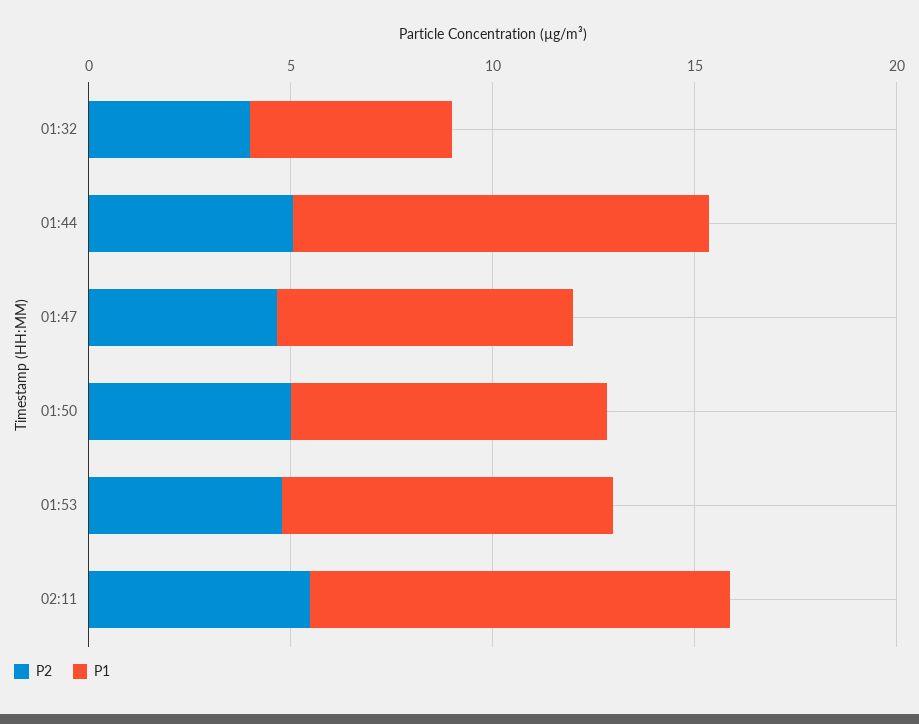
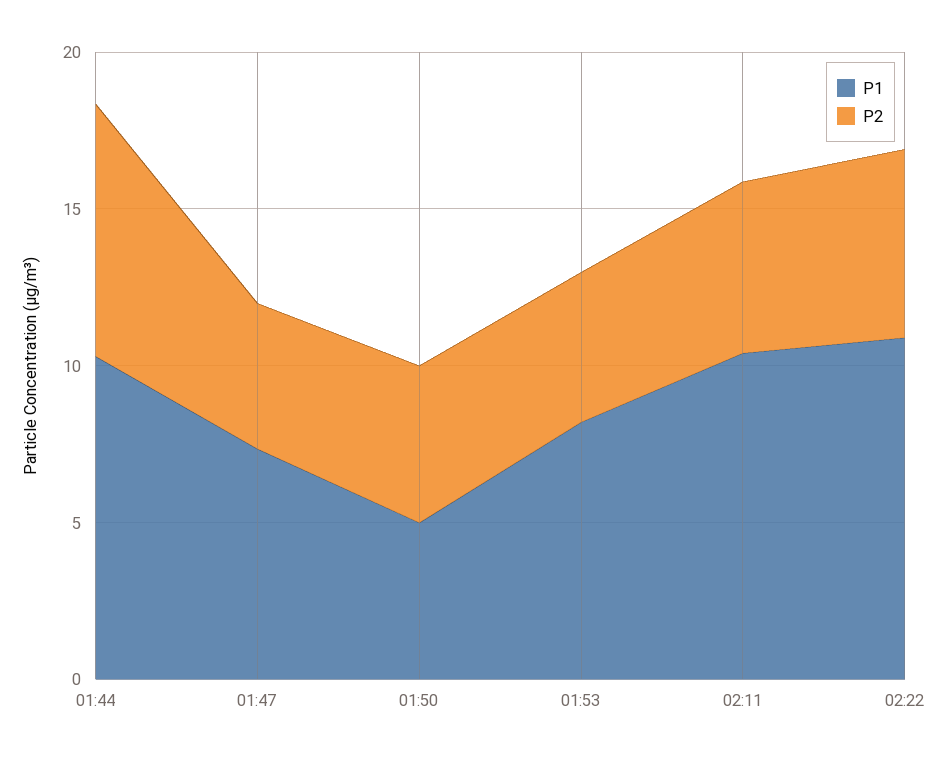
P2, 01:32: 4 -> none
P1, 01:32: 5 -> none
P2, 01:44: 5 -> 8
P1, 01:50: 8 -> 5
P1, 02:22: none -> 11
P2, 02:22: none -> 6

